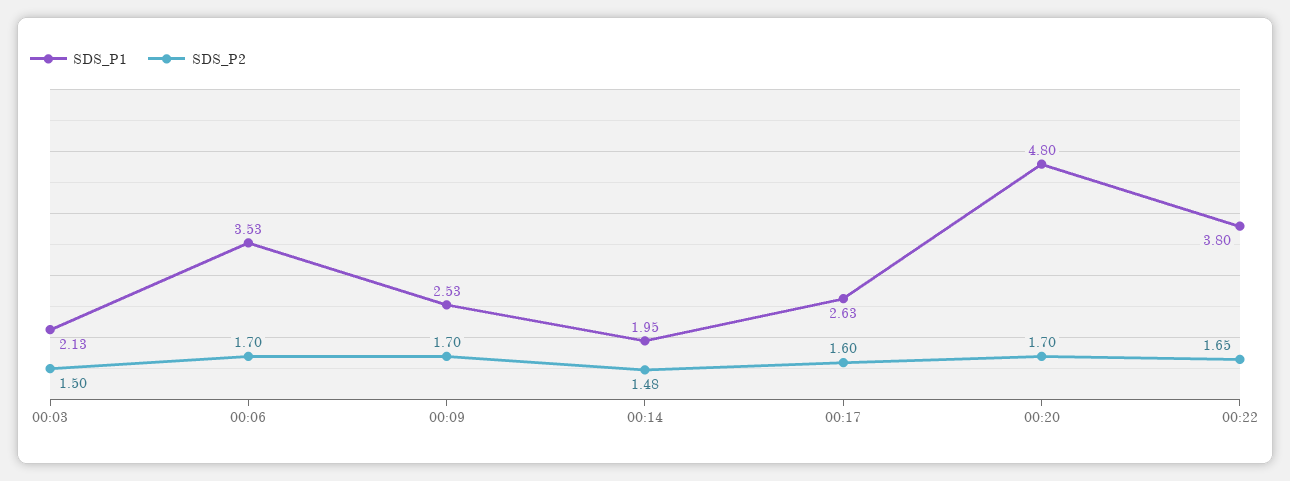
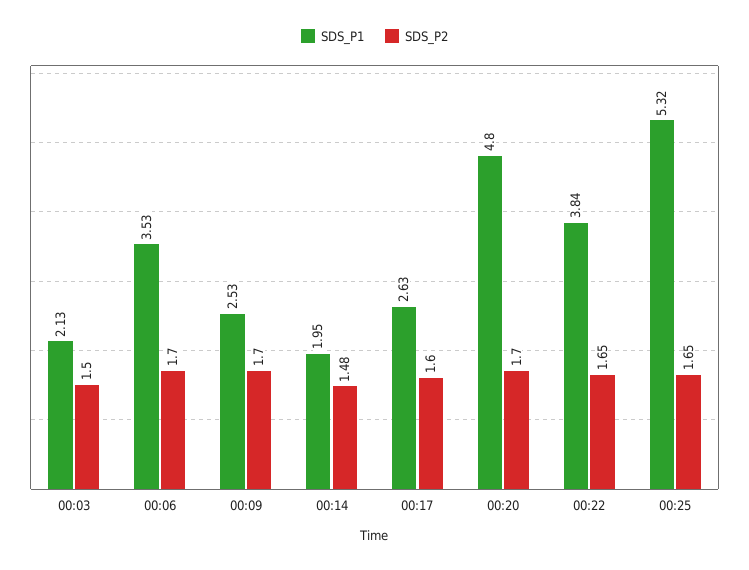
SDS_P1, 00:22: 3.8 -> 3.84
SDS_P1, 00:25: none -> 5.32
SDS_P2, 00:25: none -> 1.65

